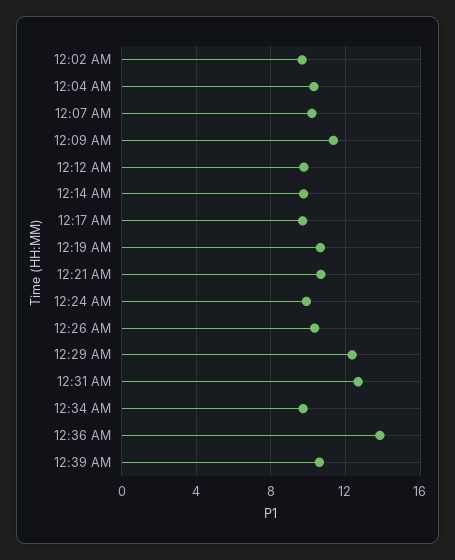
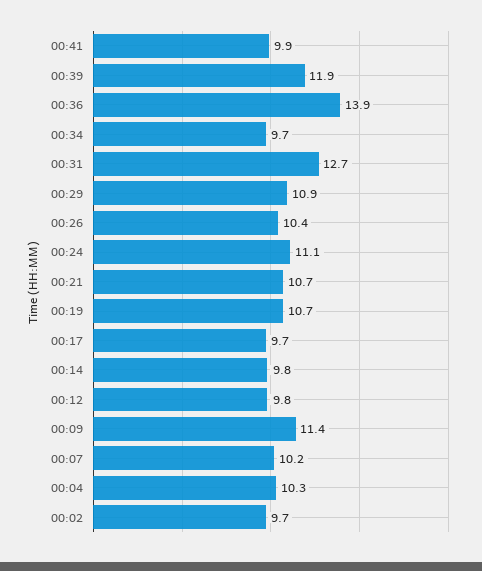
12:24 AM: 10 -> 11.1
12:29 AM: 12.5 -> 10.9
12:39 AM: 10.5 -> 11.9
00:41: none -> 9.9

